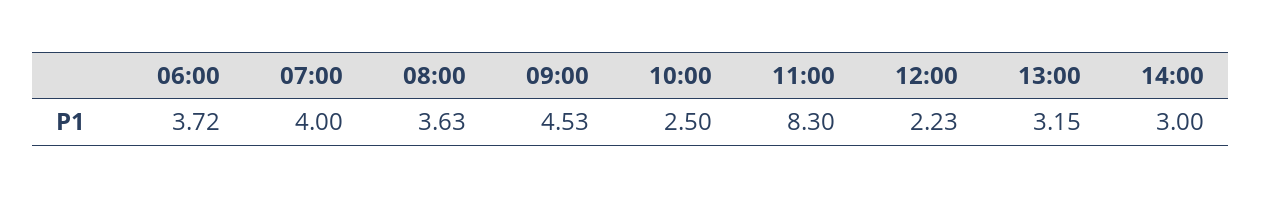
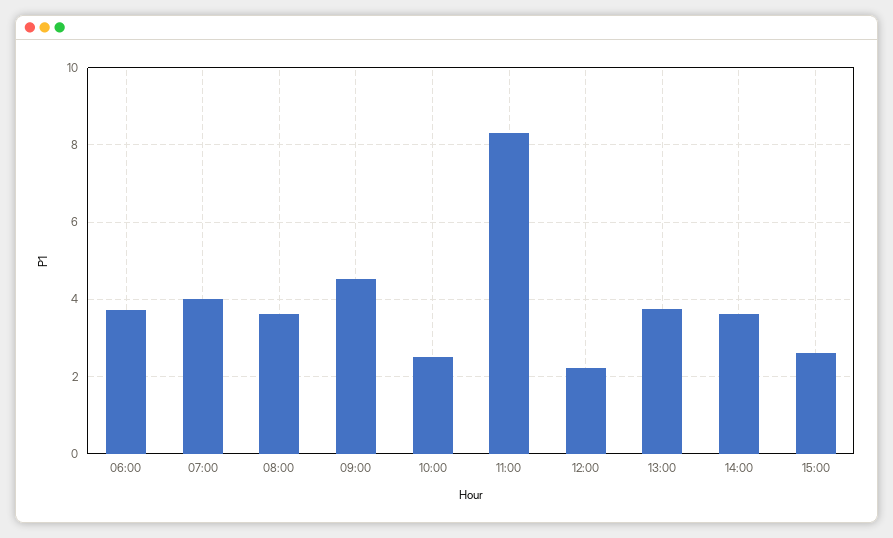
13:00: 3.15 -> 3.8
14:00: 3 -> 3.6
15:00: none -> 2.6

